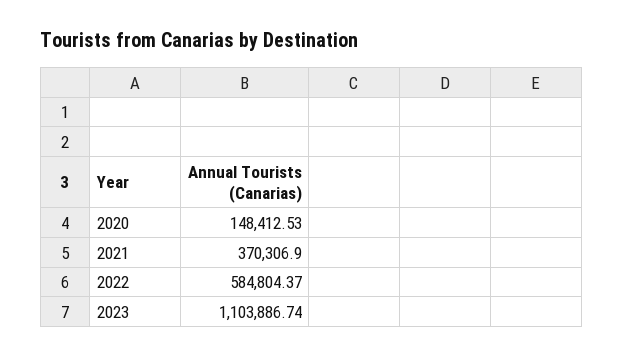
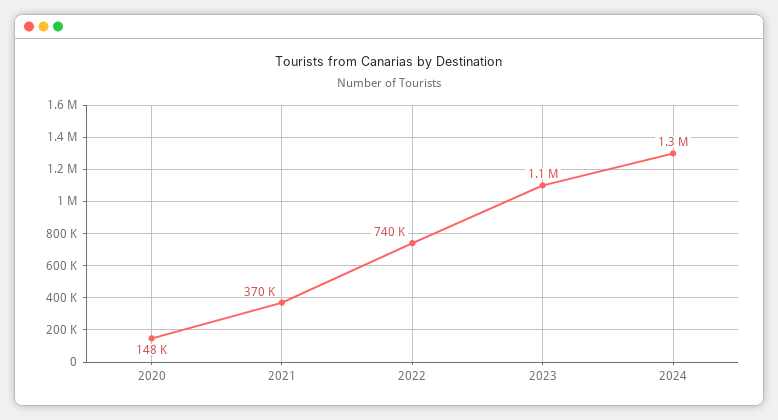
2022: 584804.37 -> 740000
2024: none -> 1300000

